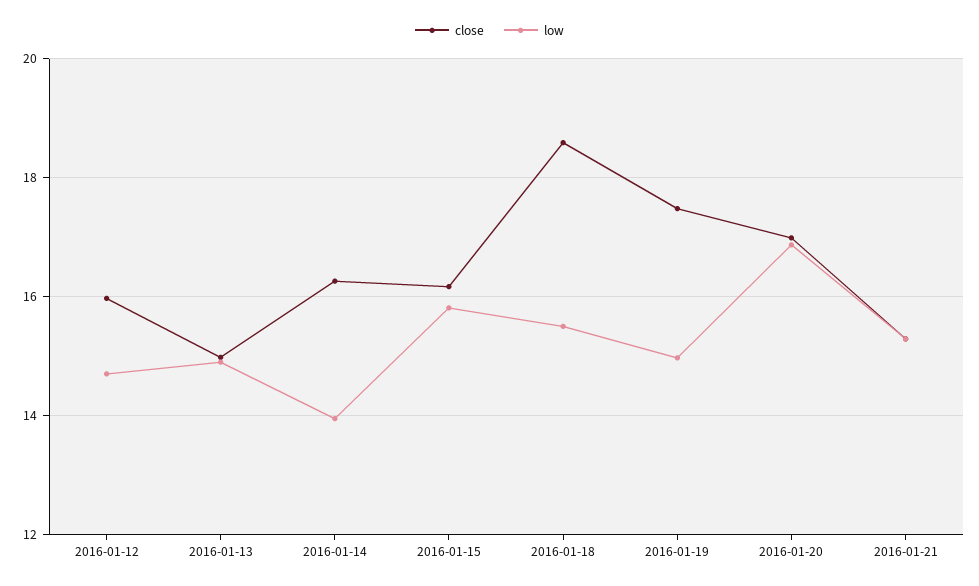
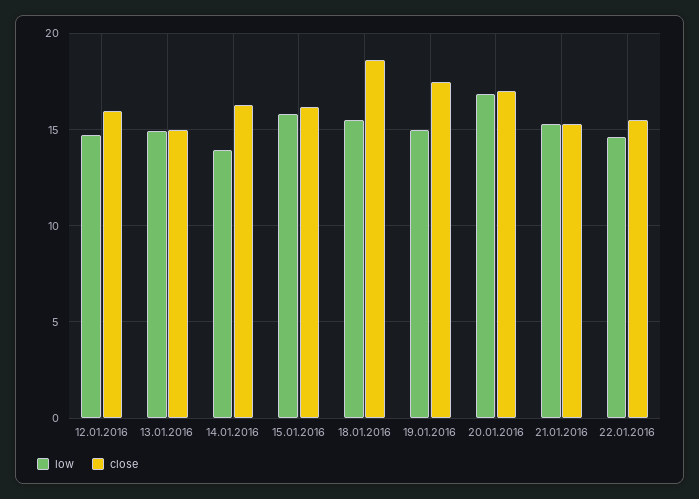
low, 22.01.2016: none -> 14.5
close, 22.01.2016: none -> 15.5

